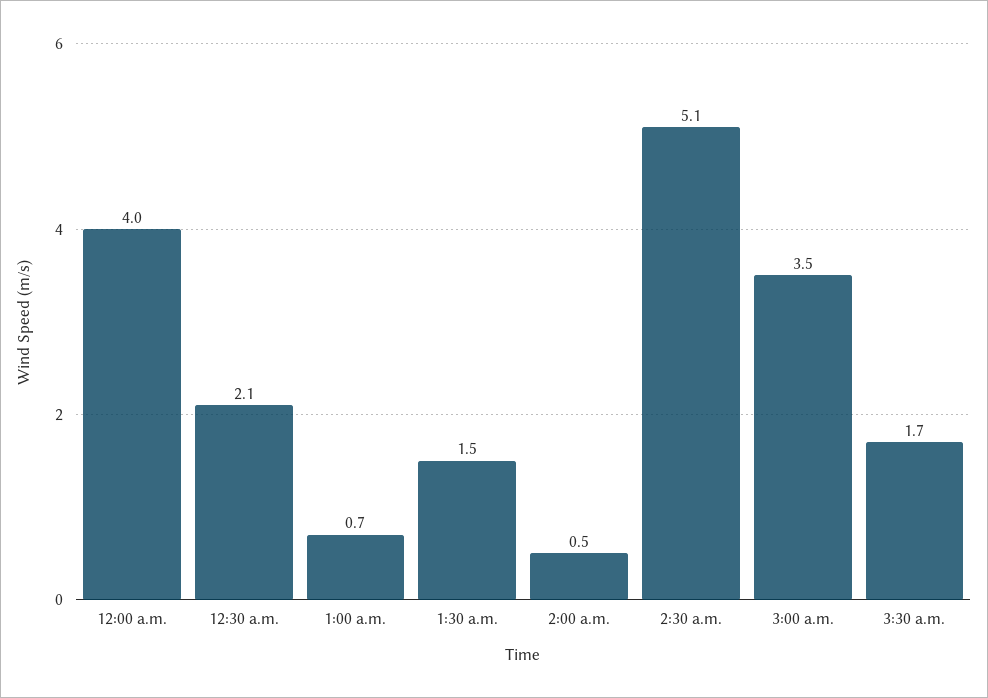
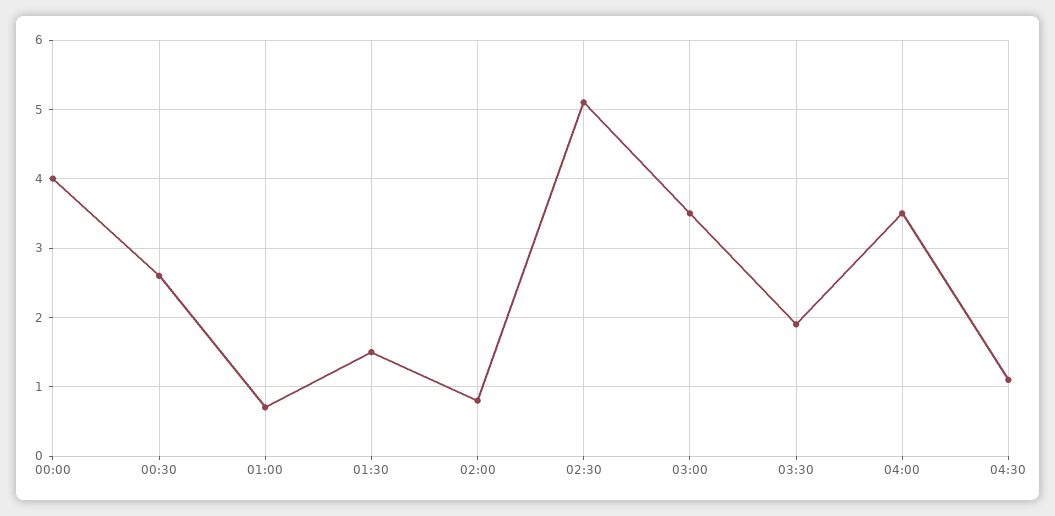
12:30 a.m.: 2.1 -> 2.6
2:00 a.m.: 0.5 -> 0.8
3:30 a.m.: 1.7 -> 1.9
04:00: none -> 3.5
04:30: none -> 1.1

